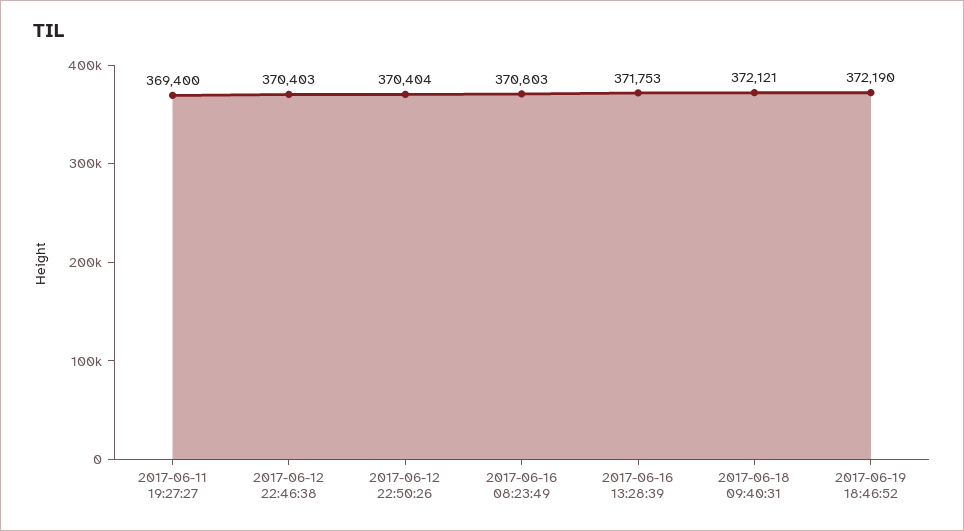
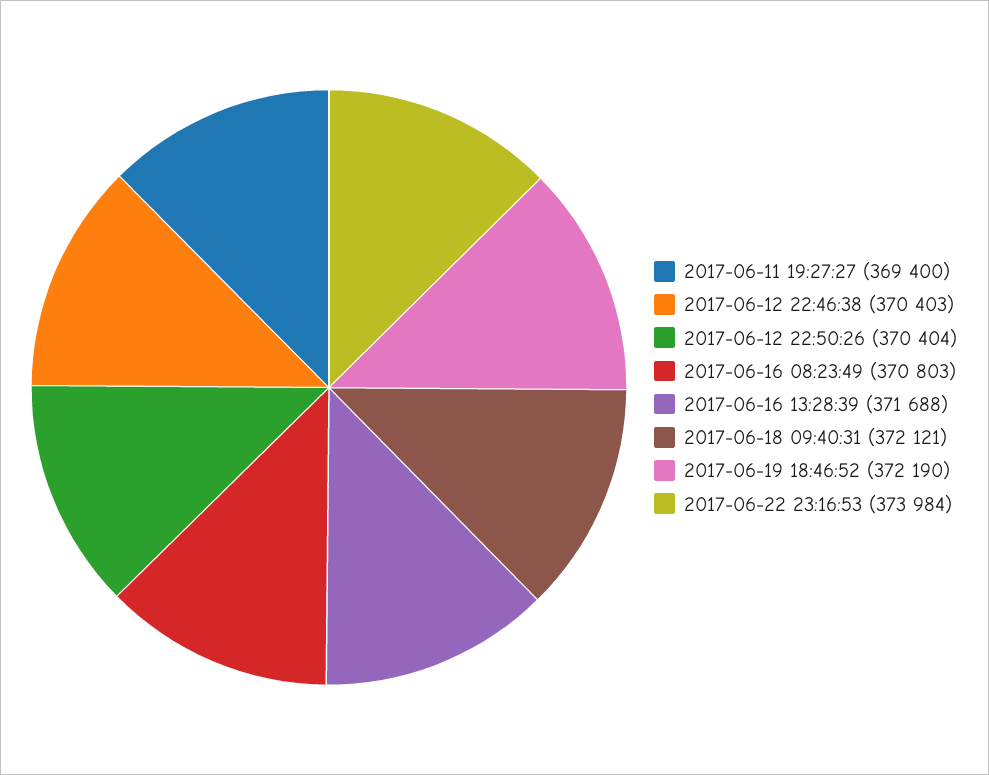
2017-06-16 13:28:39: 371753 -> 371688
2017-06-22 23:16:53: none -> 373984

